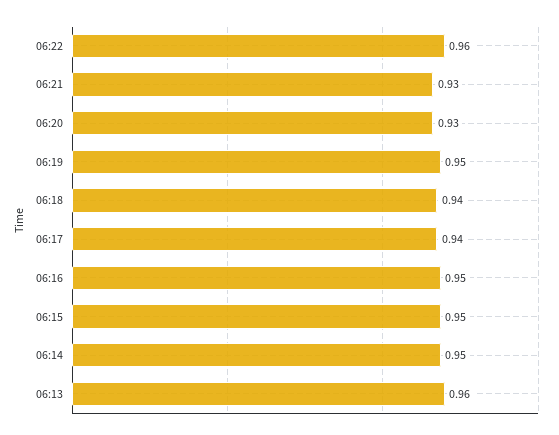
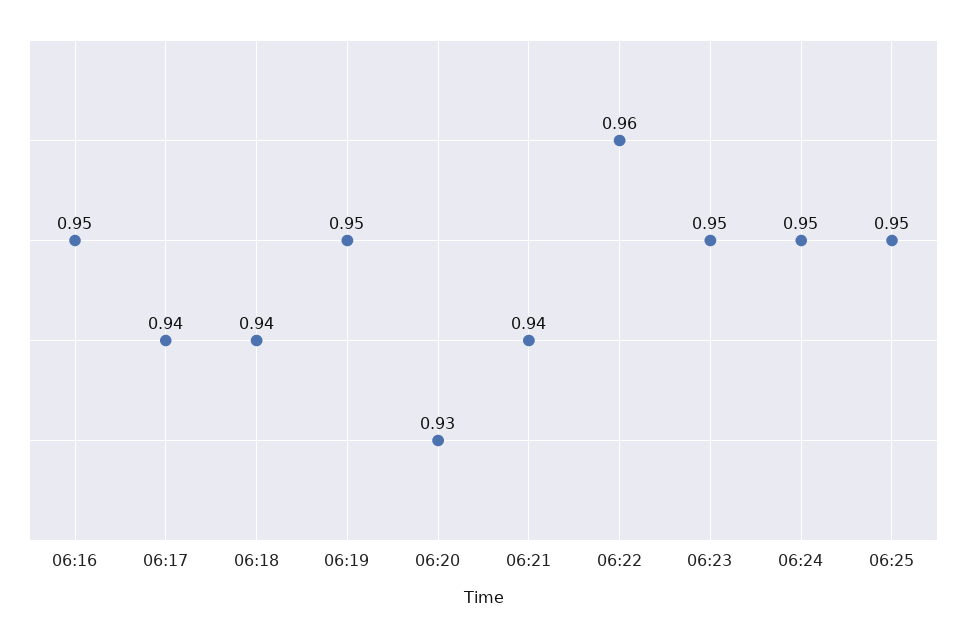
06:21: 0.93 -> 0.94
06:15: 0.95 -> none
06:14: 0.95 -> none
06:13: 0.96 -> none
06:23: none -> 0.95
06:24: none -> 0.95
06:25: none -> 0.95

